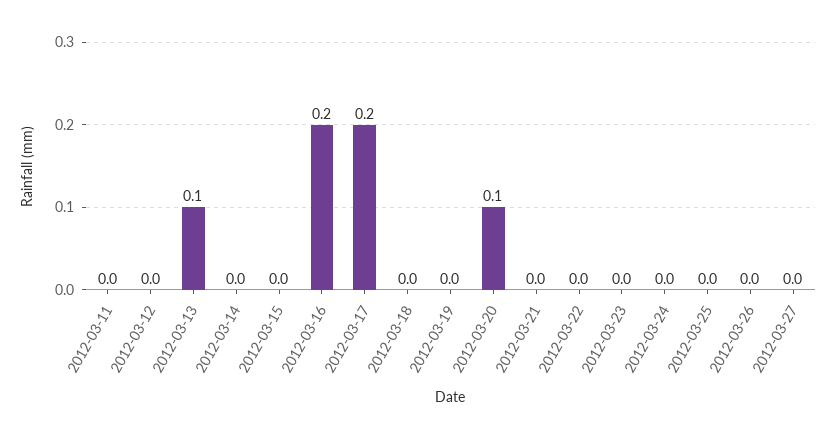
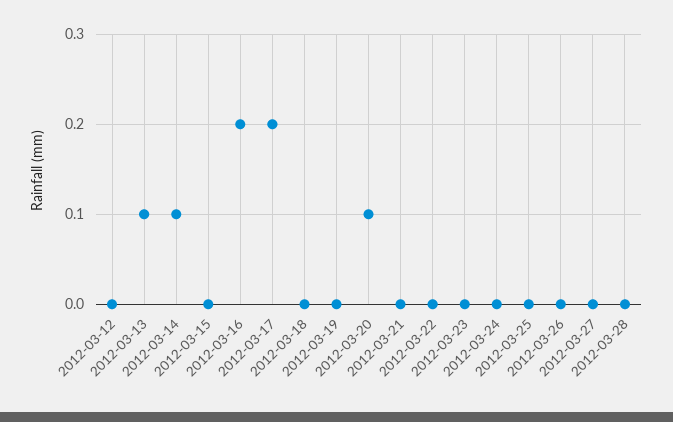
2012-03-11: 0 -> none
2012-03-14: 0 -> 0.1
2012-03-28: none -> 0

